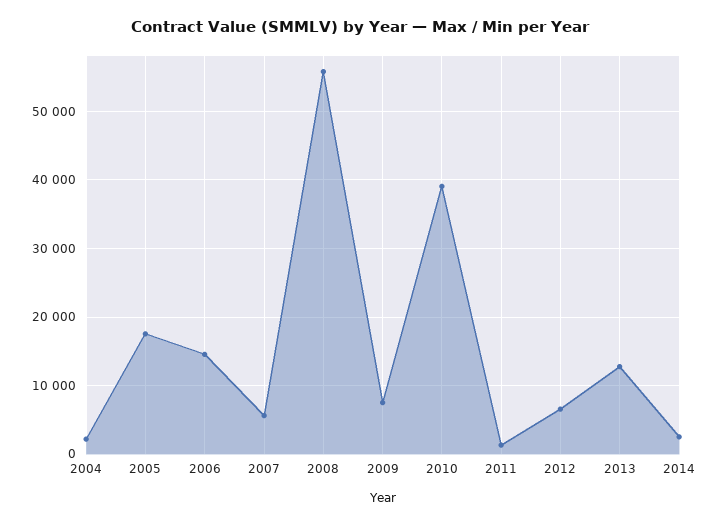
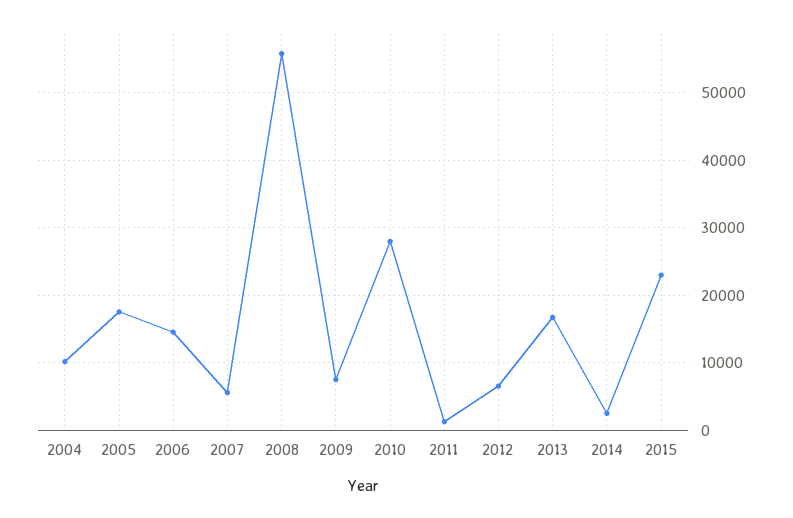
2004: 2000 -> 10000
2010: 39000 -> 28000
2013: 13000 -> 17000
2015: none -> 23000

